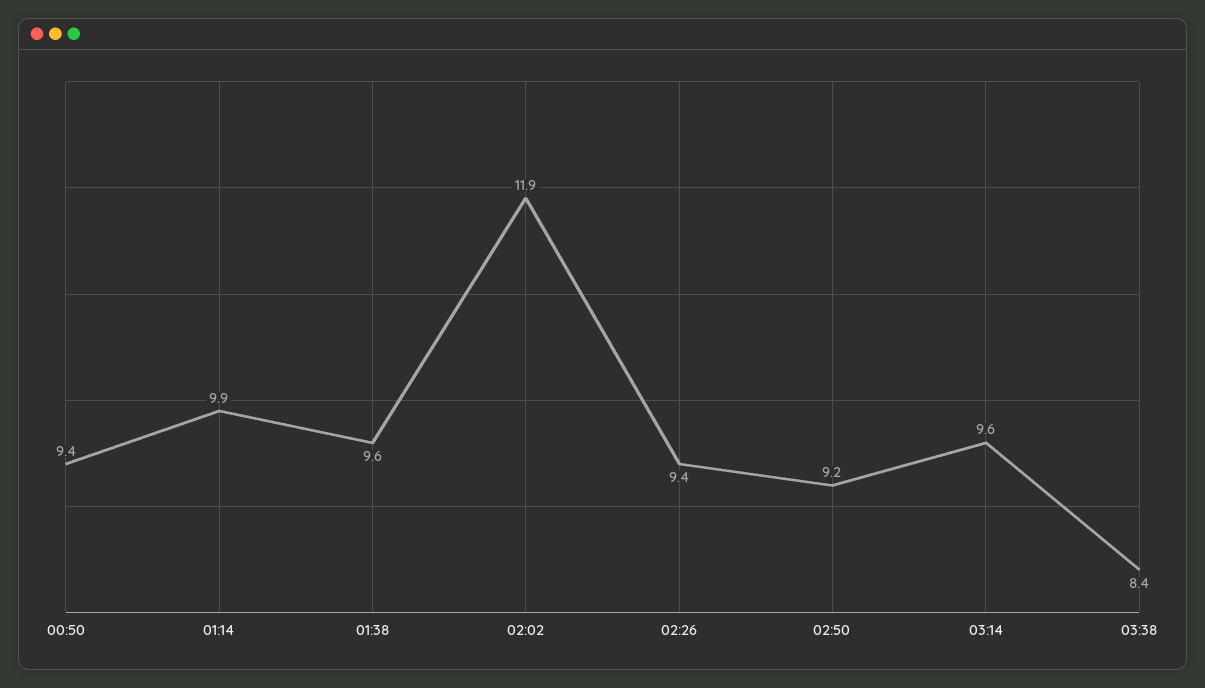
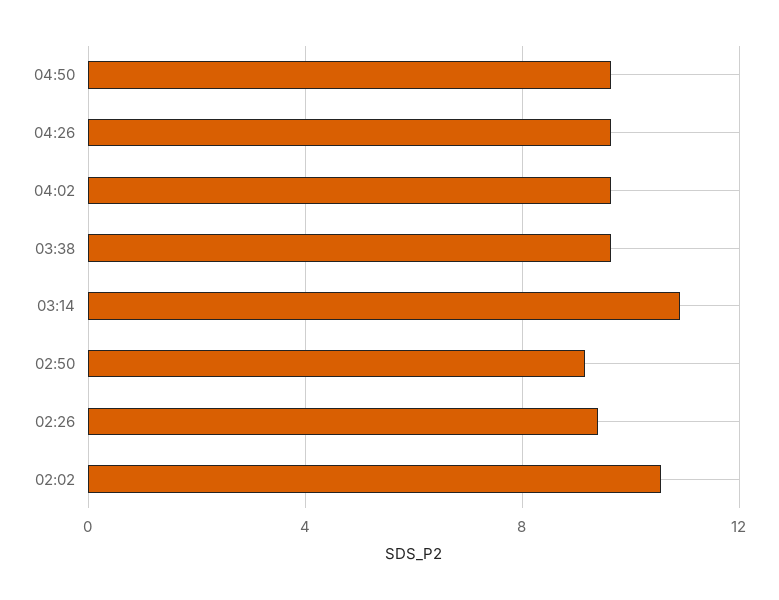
00:50: 9.4 -> none
01:14: 9.9 -> none
01:38: 9.6 -> none
02:02: 11.9 -> 10.5
03:14: 9.6 -> 11
03:38: 8.4 -> 9.5
04:50: none -> 9.5
04:26: none -> 9.5
04:02: none -> 9.5

